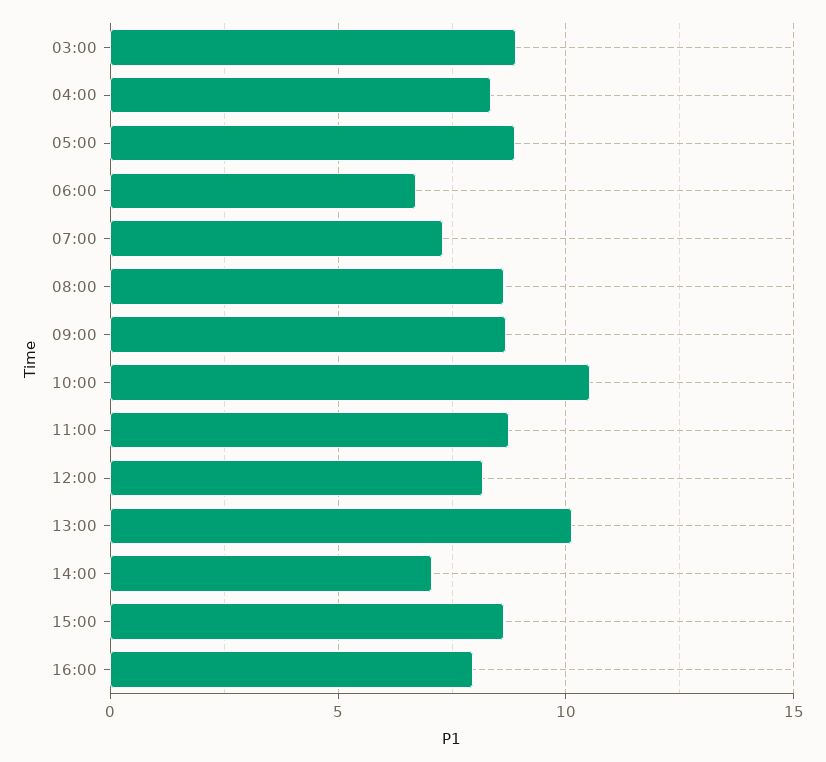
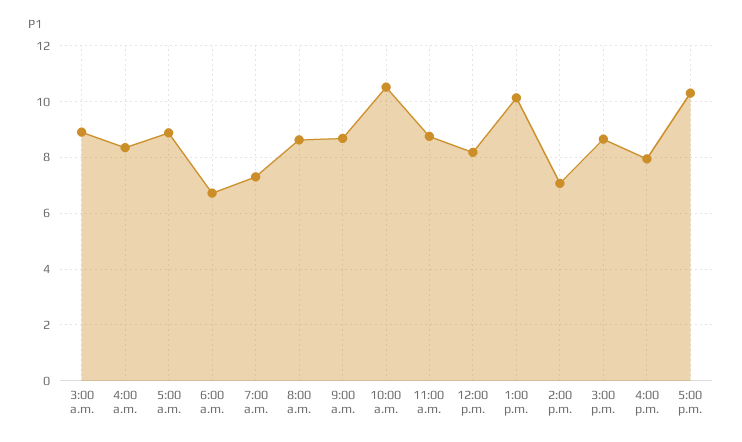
5:00 p.m.: none -> 10.25

